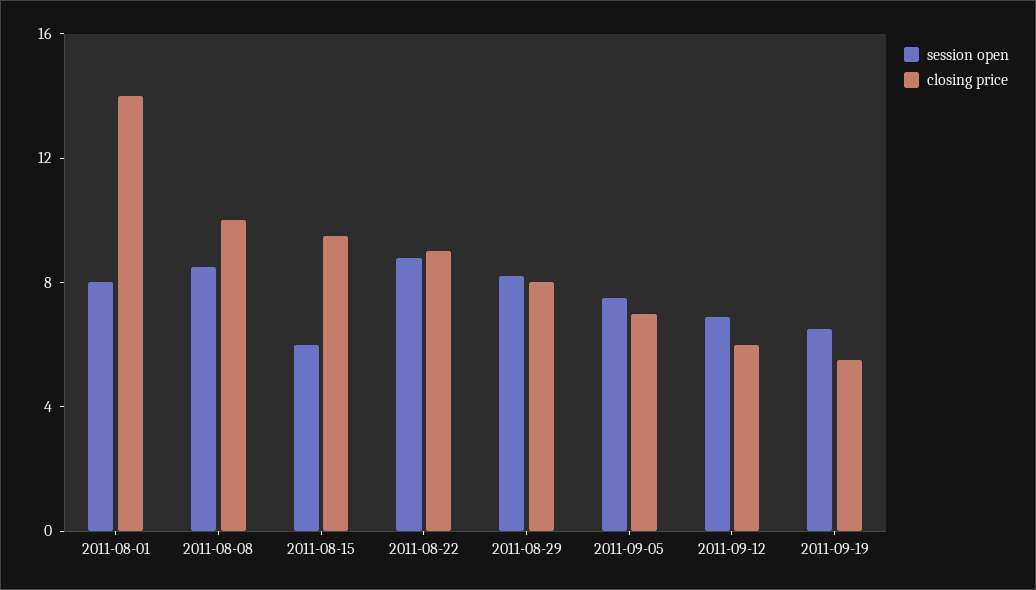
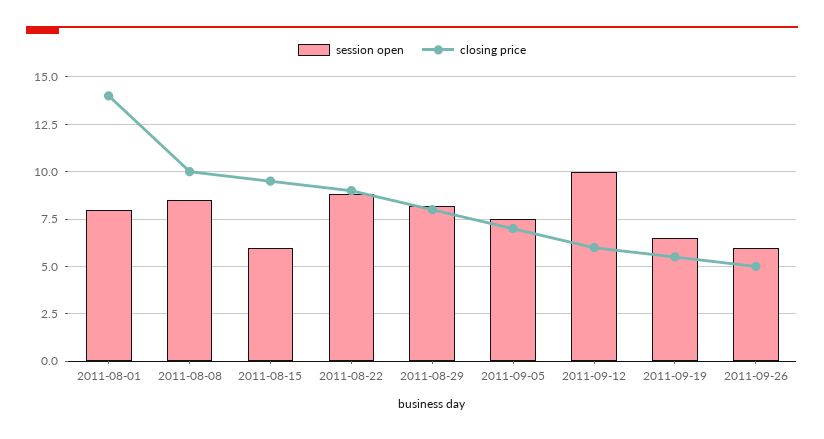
session open, 2011-09-12: 7 -> 10
session open, 2011-09-26: none -> 6
closing price, 2011-09-26: none -> 5

